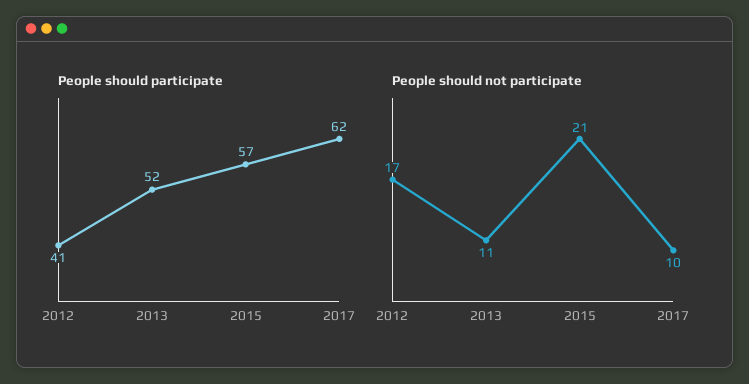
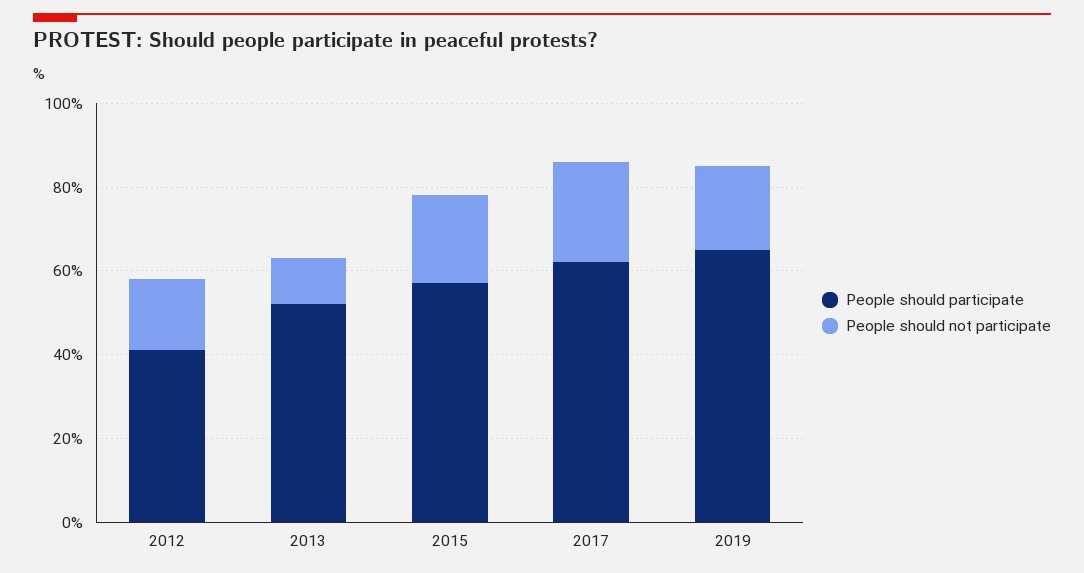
People should not participate, 2017: 10 -> 25
People should participate, 2019: none -> 65
People should not participate, 2019: none -> 20

